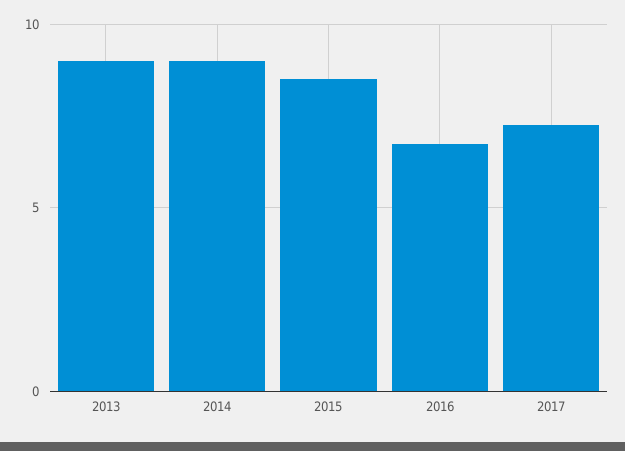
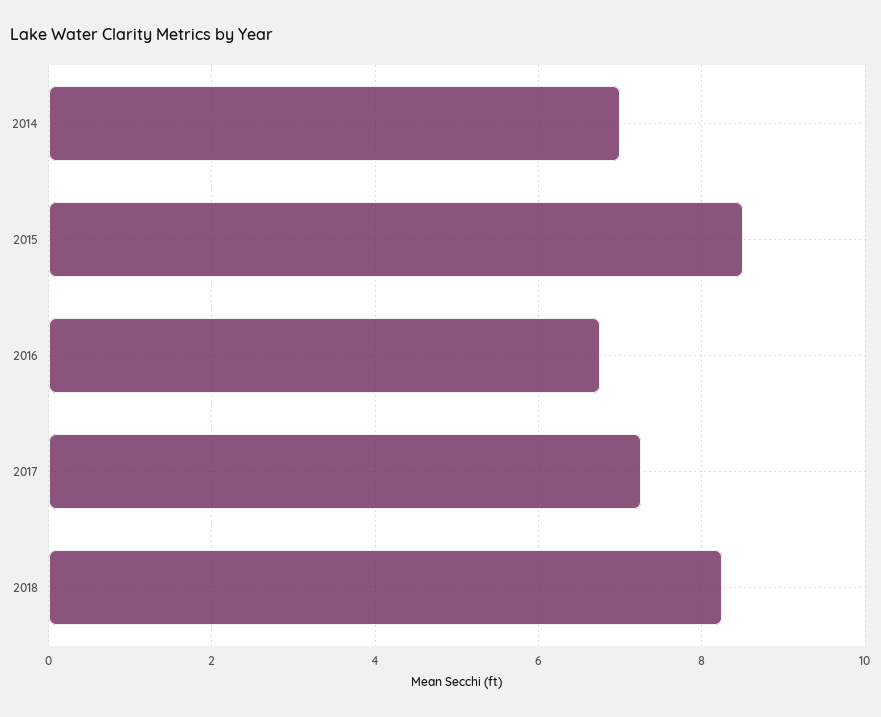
2013: 9 -> none
2014: 9 -> 7
2018: none -> 8.2

